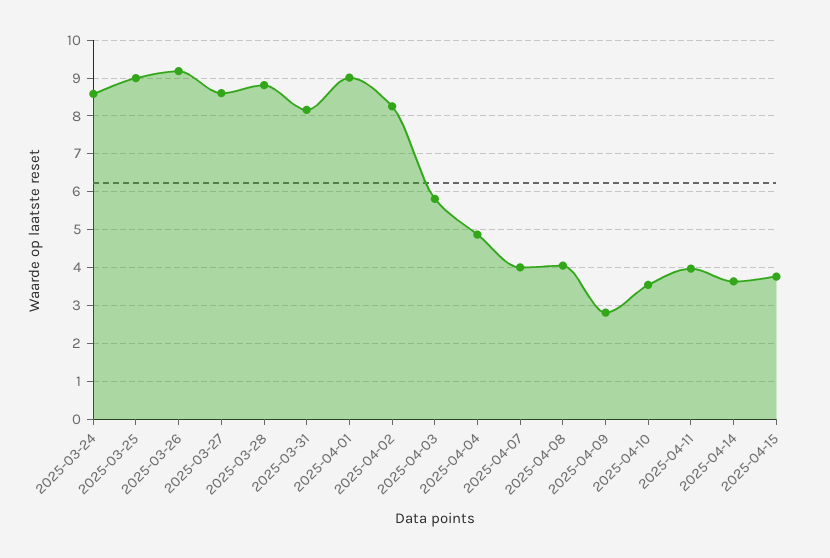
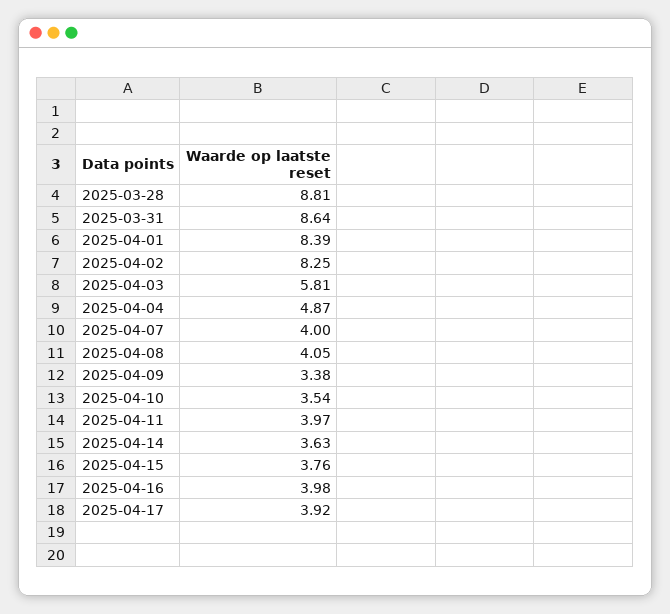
2025-03-24: 8.6 -> none
2025-03-25: 9 -> none
2025-03-26: 9.2 -> none
2025-03-27: 8.6 -> none
2025-03-31: 8.2 -> 8.64
2025-04-01: 9 -> 8.39
2025-04-09: 2.8 -> 3.38
2025-04-16: none -> 3.98
2025-04-17: none -> 3.92

